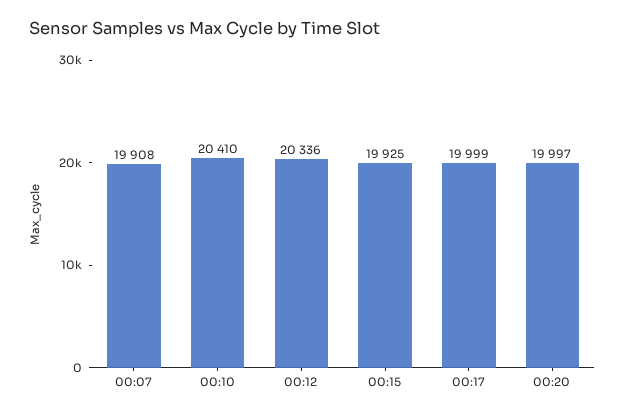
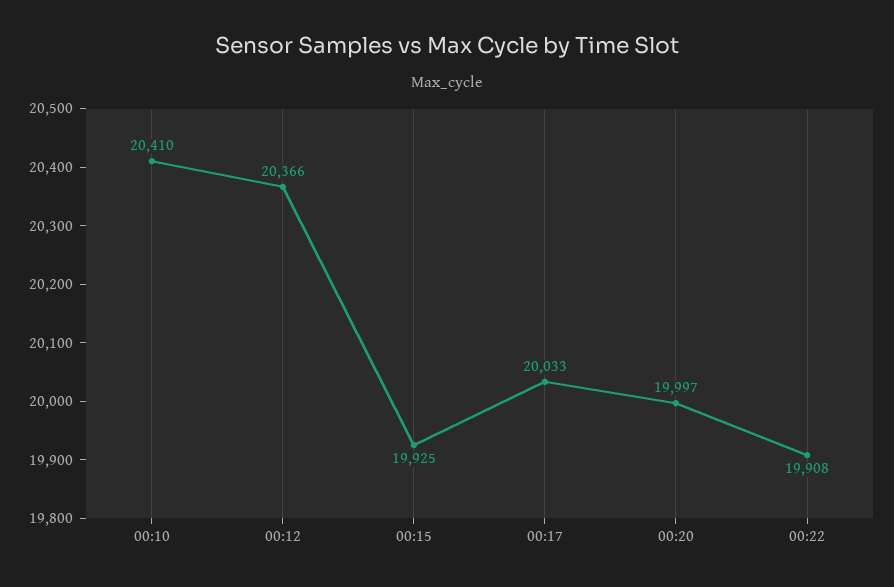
00:07: 19908 -> none
00:12: 20336 -> 20366
00:17: 19999 -> 20033
00:22: none -> 19908

